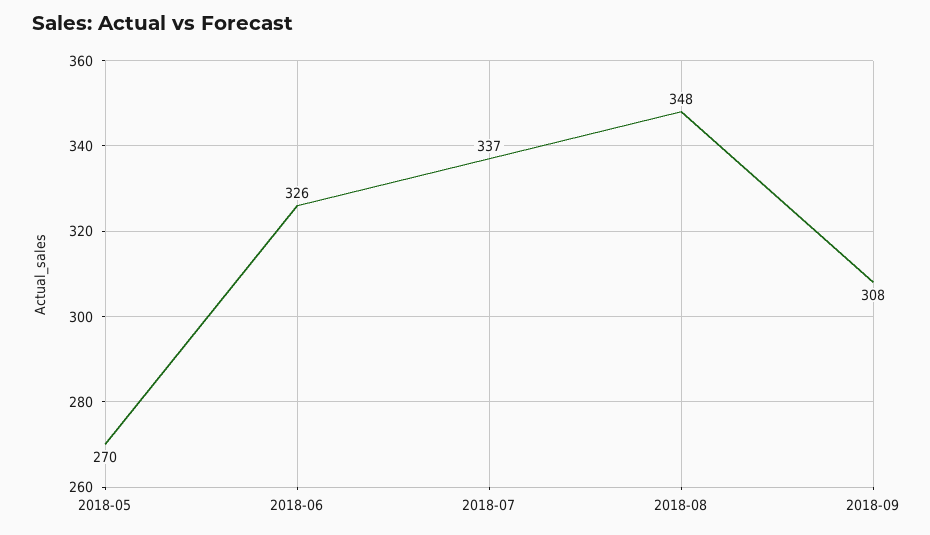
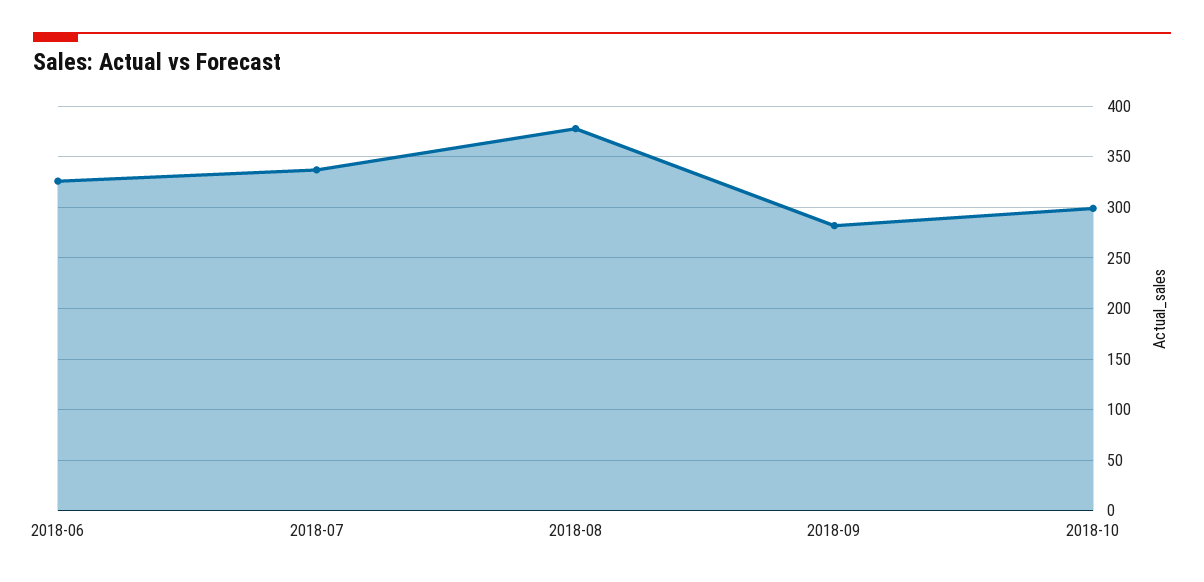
2018-05: 270 -> none
2018-08: 348 -> 380
2018-09: 308 -> 280
2018-10: none -> 300

